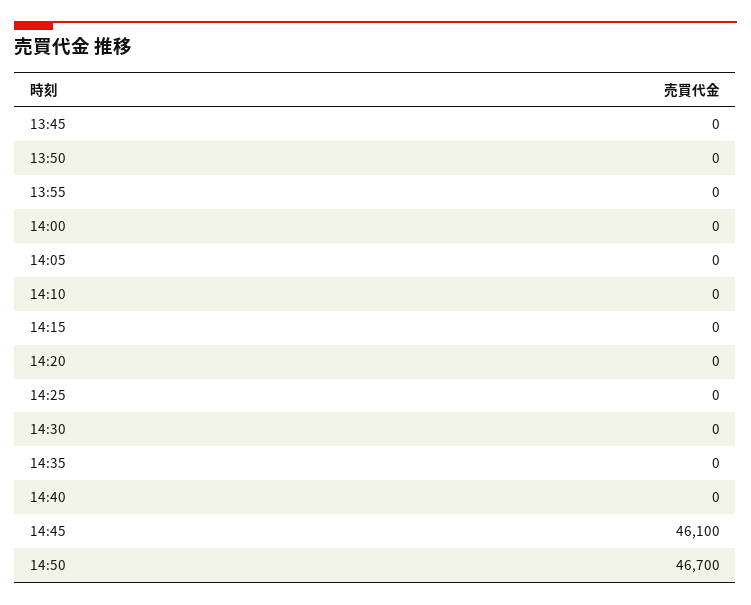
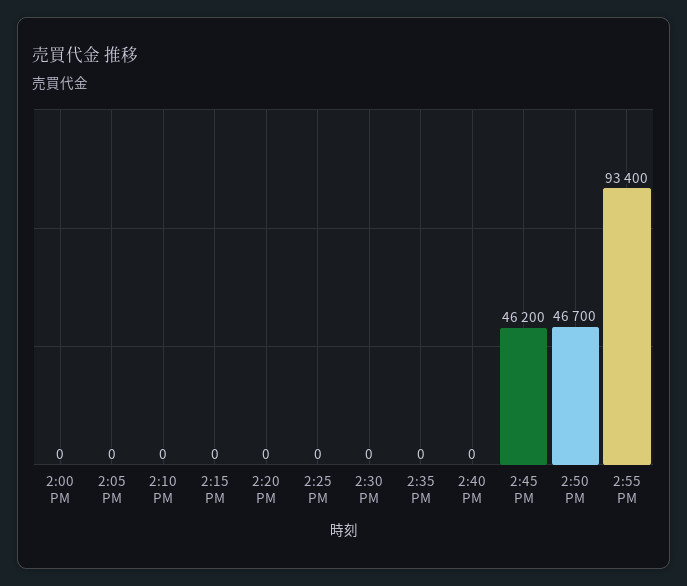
13:45: 0 -> none
13:50: 0 -> none
13:55: 0 -> none
14:45: 46100 -> 46200
2:55 PM: none -> 93400

